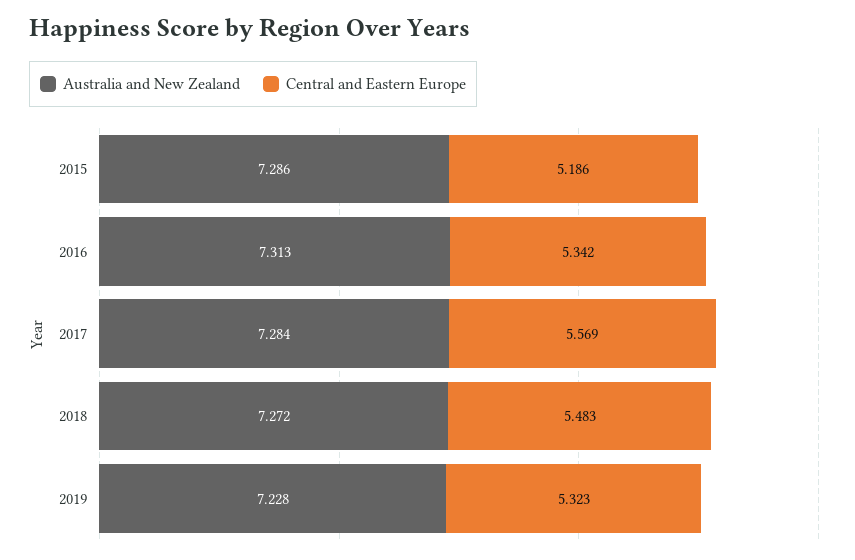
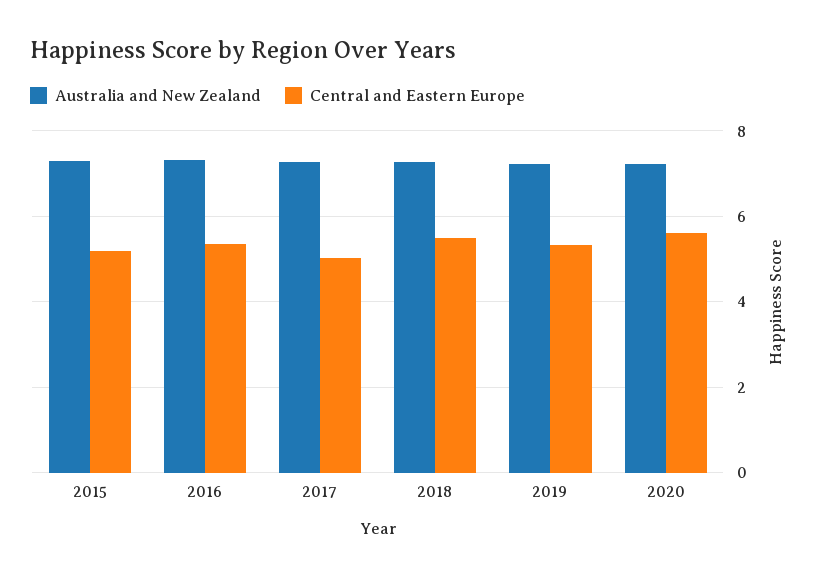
Central and Eastern Europe, 2017: 5.569 -> 5
Australia and New Zealand, 2020: none -> 7.2
Central and Eastern Europe, 2020: none -> 5.6

